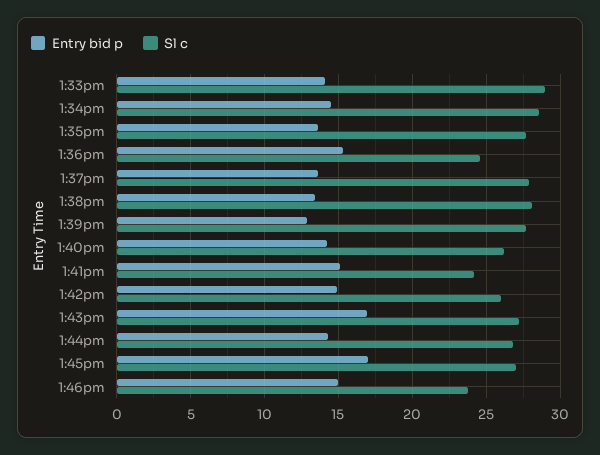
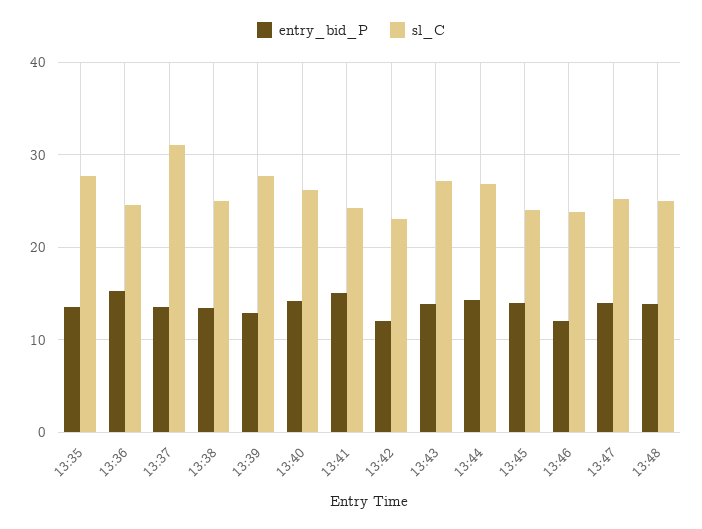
Entry bid p, 1:33pm: 14 -> none
Sl c, 1:33pm: 29 -> none
Entry bid p, 1:34pm: 14.5 -> none
Sl c, 1:34pm: 28.5 -> none
Sl c, 1:37pm: 28 -> 31
Sl c, 1:38pm: 28 -> 25
Entry bid p, 1:42pm: 15 -> 12
Sl c, 1:42pm: 26 -> 23
Entry bid p, 1:43pm: 17 -> 14
Entry bid p, 1:45pm: 17 -> 14
Sl c, 1:45pm: 27 -> 24
Entry bid p, 1:46pm: 15 -> 12
Entry bid p, 13:47: none -> 14
Sl c, 13:47: none -> 25
Entry bid p, 13:48: none -> 14
Sl c, 13:48: none -> 25

